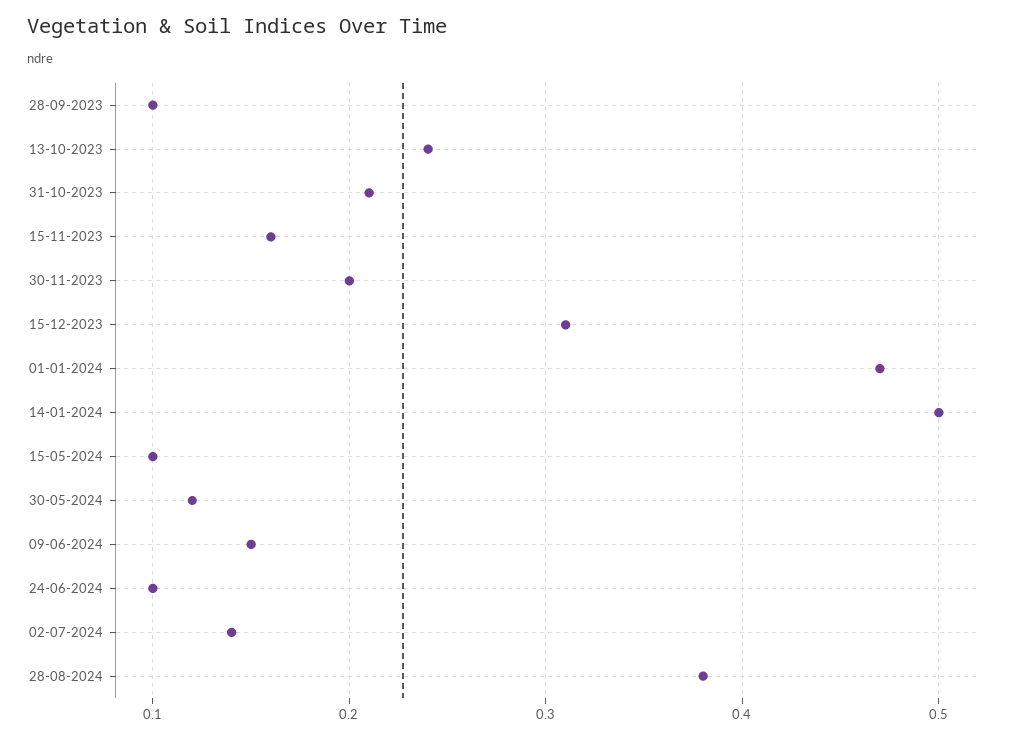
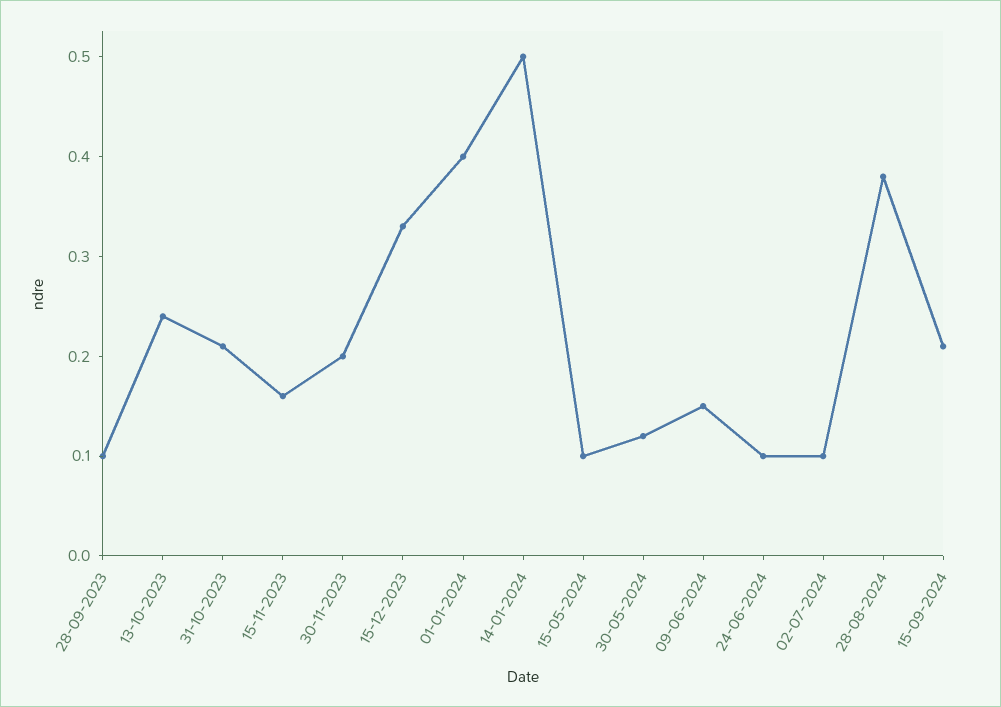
15-12-2023: 0.31 -> 0.33
01-01-2024: 0.47 -> 0.4
02-07-2024: 0.14 -> 0.1
15-09-2024: none -> 0.21

